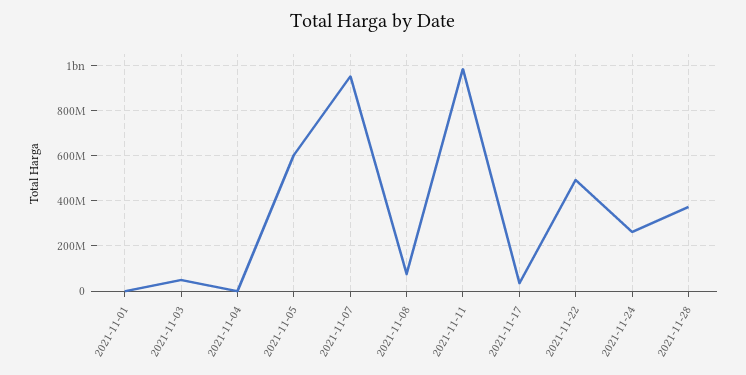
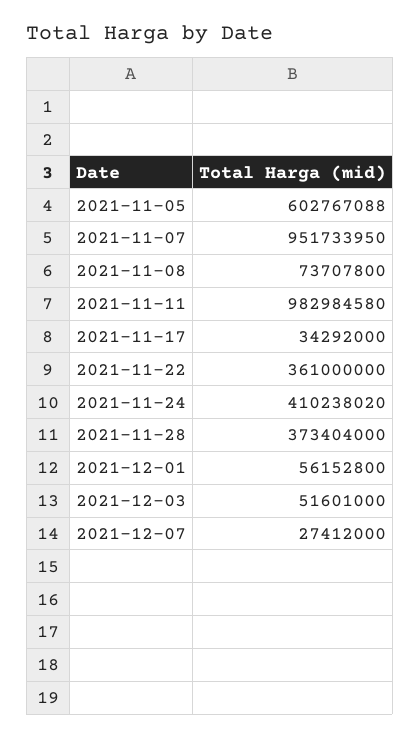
2021-11-01: 0 -> none
2021-11-03: 50000000 -> none
2021-11-04: 0 -> none
2021-11-22: 500000000 -> 361000000
2021-11-24: 250000000 -> 410238020
2021-12-01: none -> 56152800
2021-12-03: none -> 51601000
2021-12-07: none -> 27412000

